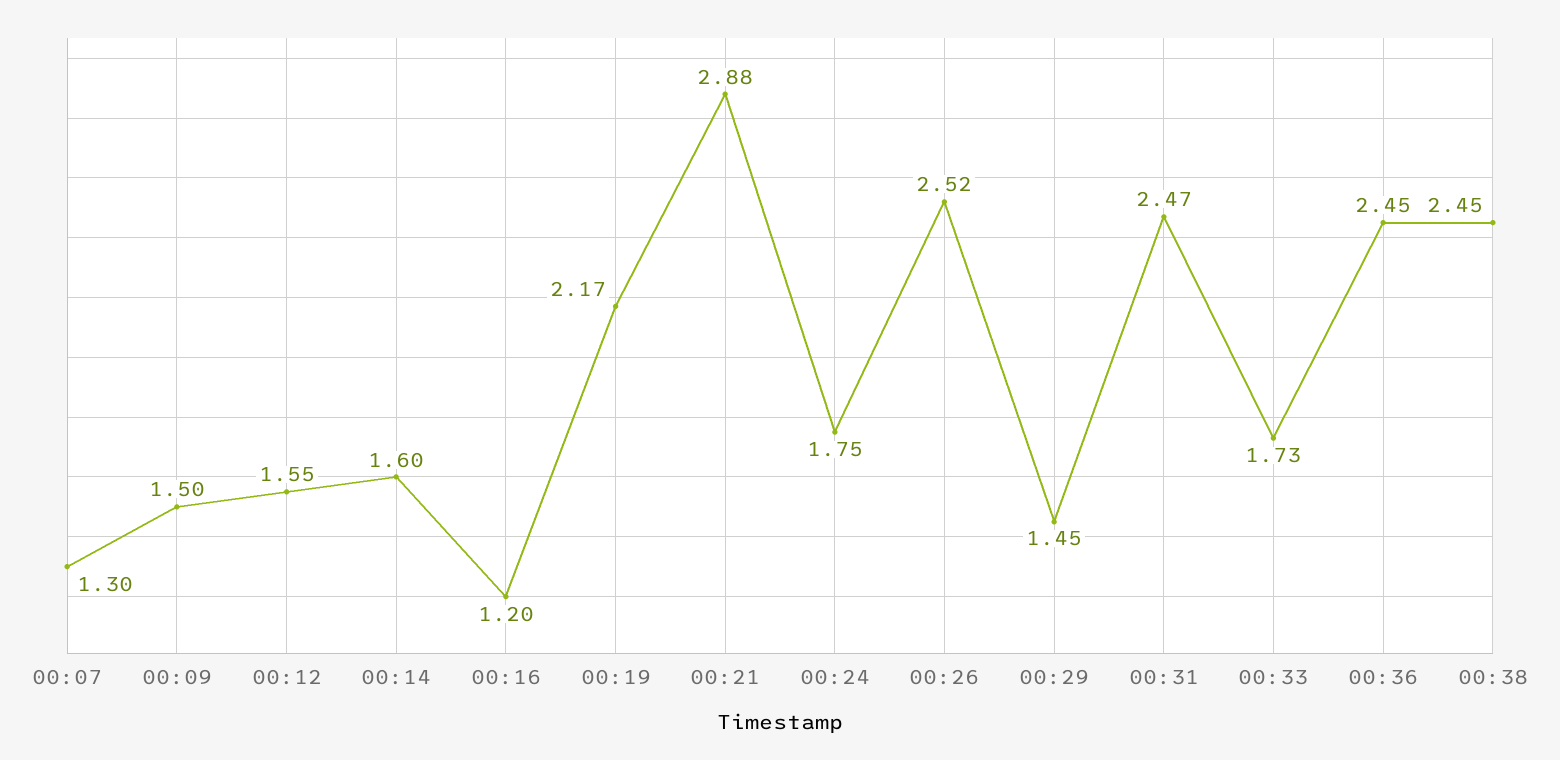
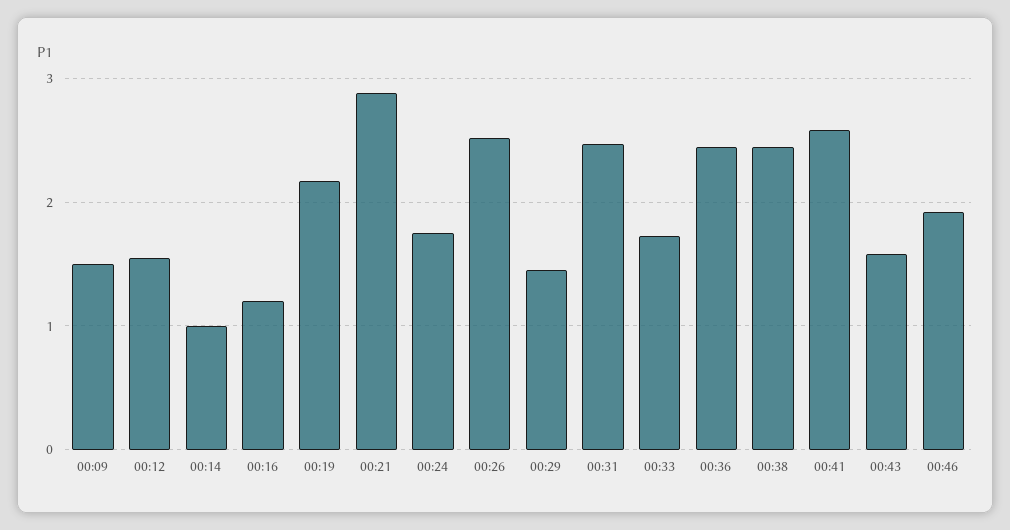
00:07: 1.3 -> none
00:14: 1.6 -> 1
00:41: none -> 2.6
00:43: none -> 1.6
00:46: none -> 1.9

